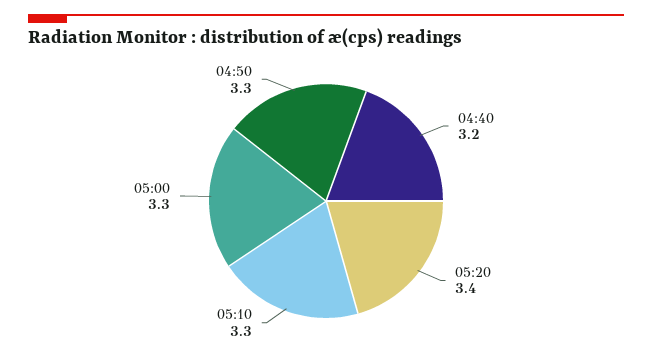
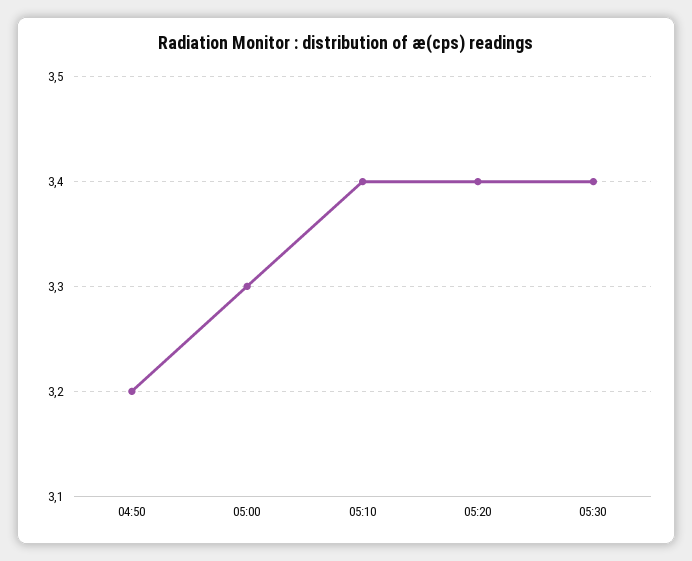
04:40: 3.2 -> none
05:10: 3.3 -> 3.4
04:50: 3.3 -> 3.2
05:30: none -> 3.4

